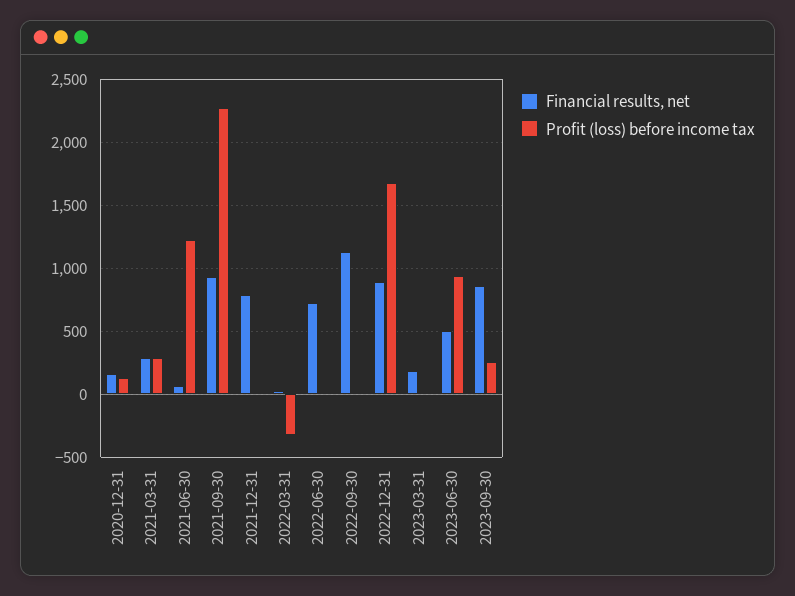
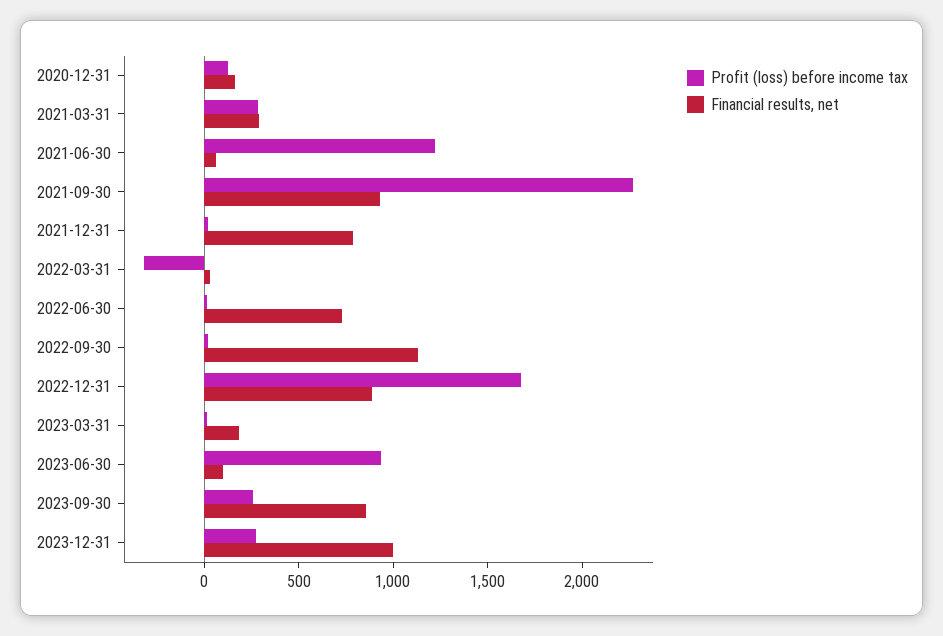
Financial results, net, 2023-06-30: 500 -> 100
Profit (loss) before income tax, 2023-12-31: none -> 300
Financial results, net, 2023-12-31: none -> 1000

